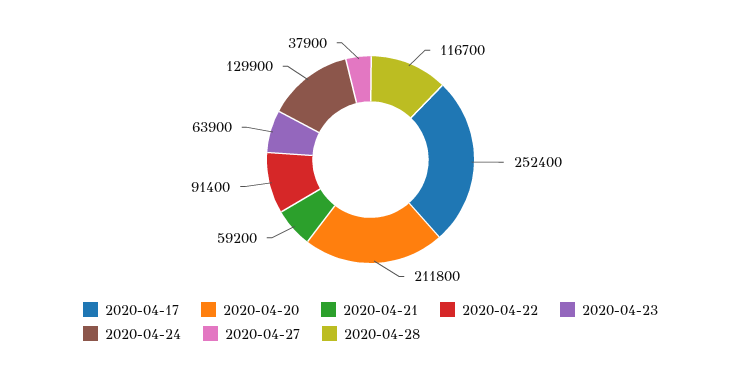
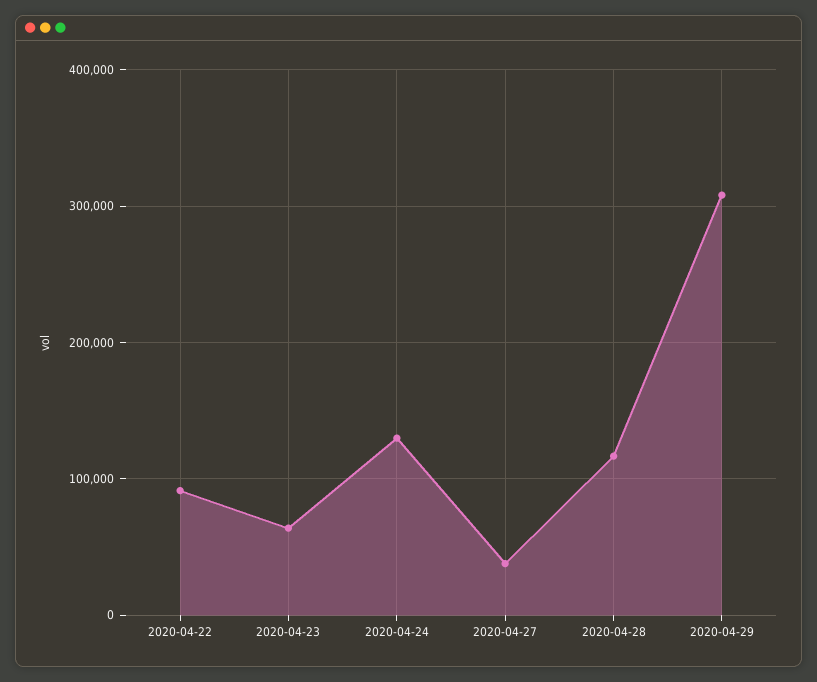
2020-04-17: 252400 -> none
2020-04-20: 211800 -> none
2020-04-21: 59200 -> none
2020-04-29: none -> 310000

